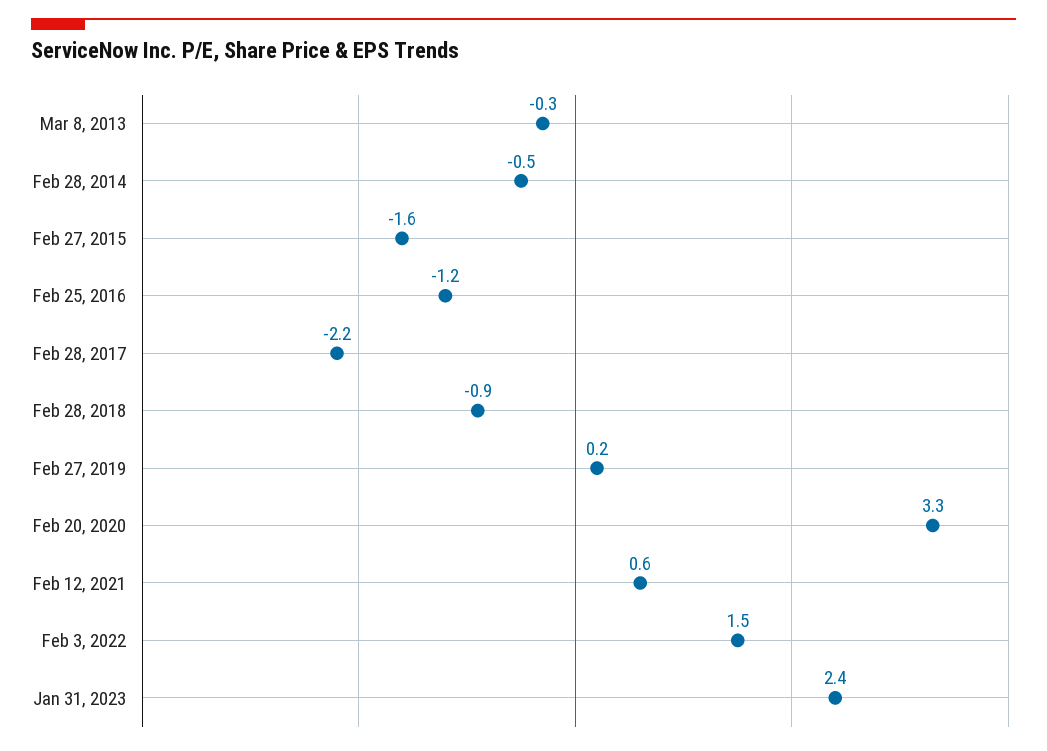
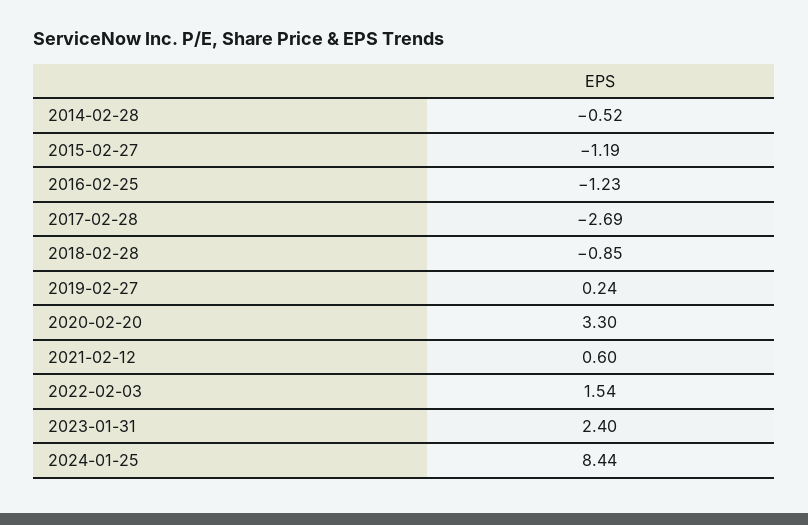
Mar 8, 2013: -0.3 -> none
Feb 27, 2015: -1.6 -> -1.19
Feb 28, 2017: -2.2 -> -2.69
2024-01-25: none -> 8.44

